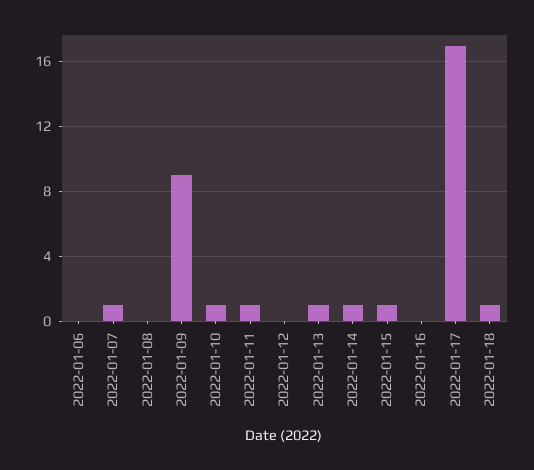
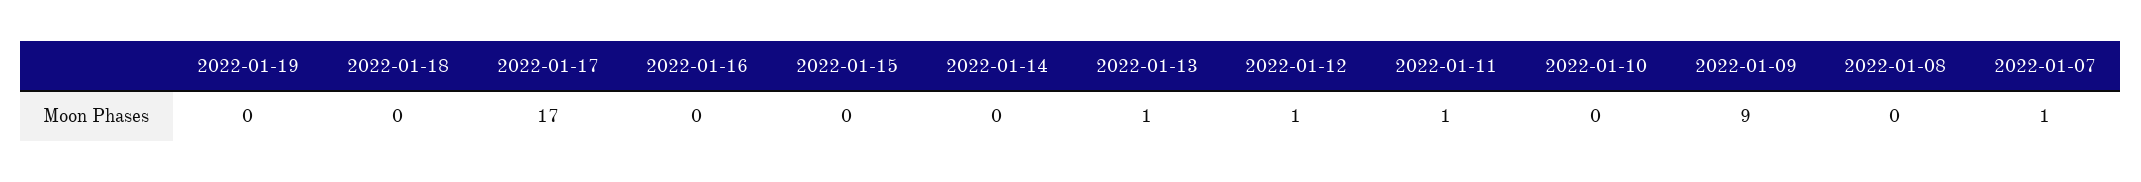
2022-01-06: 0 -> none
2022-01-10: 1 -> 0
2022-01-12: 0 -> 1
2022-01-14: 1 -> 0
2022-01-15: 1 -> 0
2022-01-18: 1 -> 0
2022-01-19: none -> 0

